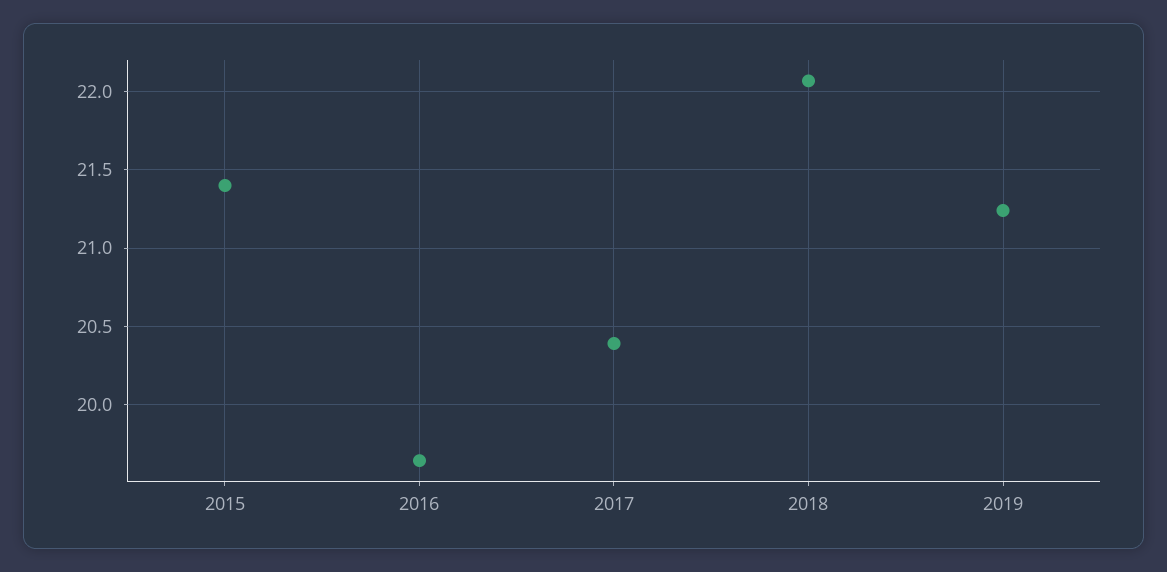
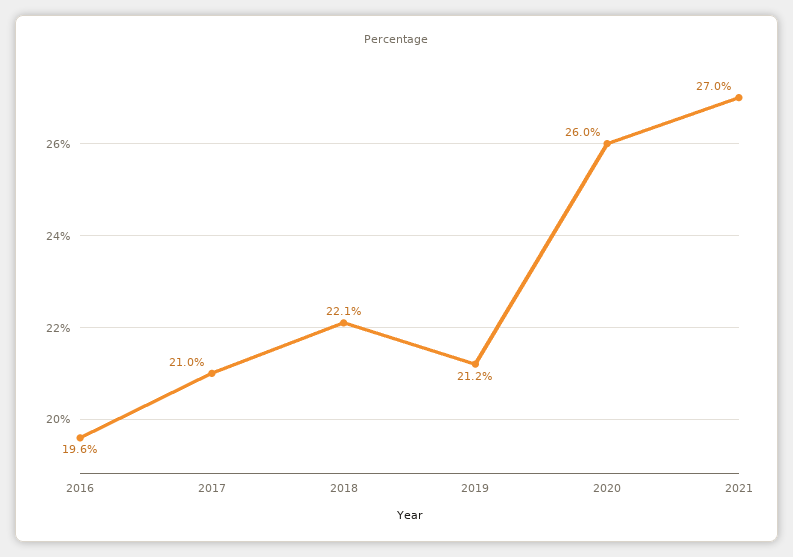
2015: 21.4 -> none
2017: 20.4 -> 21
2020: none -> 26
2021: none -> 27

